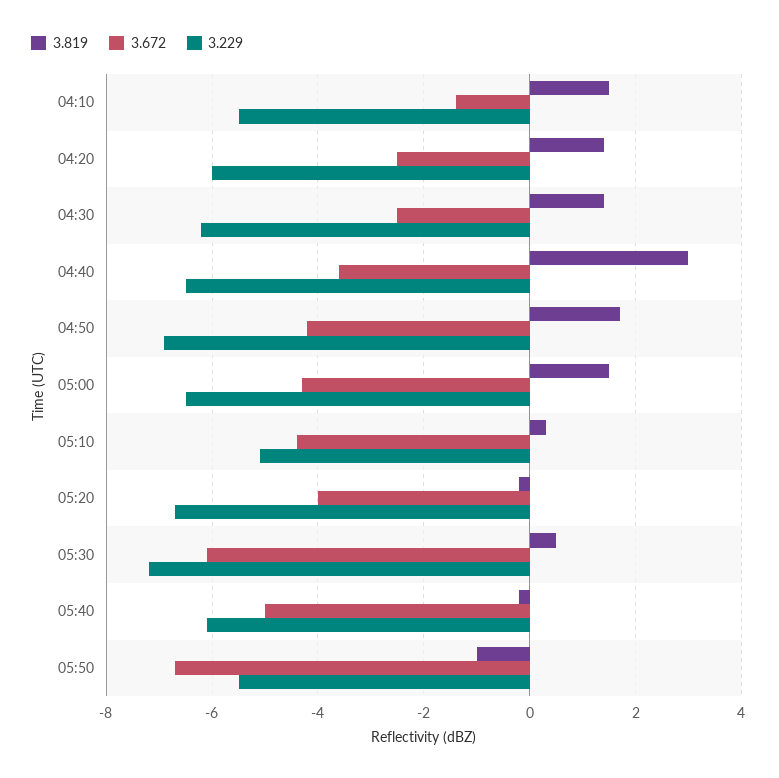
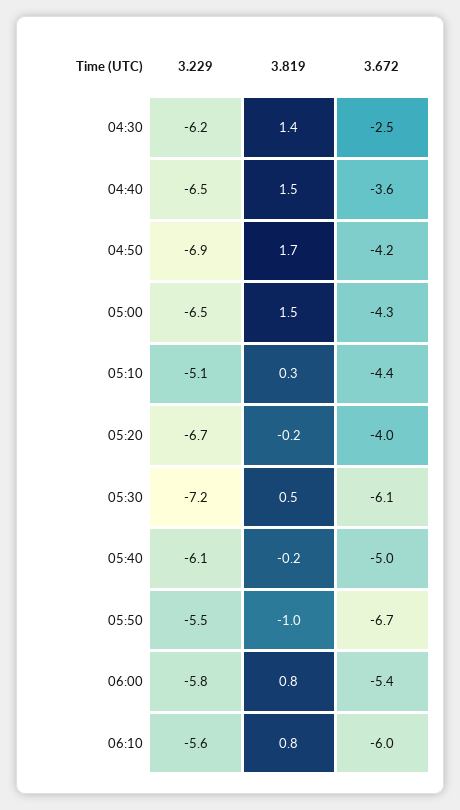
3.819, 04:10: 1.5 -> none
3.672, 04:10: -1.5 -> none
3.229, 04:10: -5.5 -> none
3.819, 04:20: 1.5 -> none
3.672, 04:20: -2.5 -> none
3.229, 04:20: -6 -> none
3.819, 04:40: 3 -> 1.5
3.229, 06:00: none -> -5.8
3.819, 06:00: none -> 0.8
3.672, 06:00: none -> -5.4
3.229, 06:10: none -> -5.6
3.819, 06:10: none -> 0.8
3.672, 06:10: none -> -6

